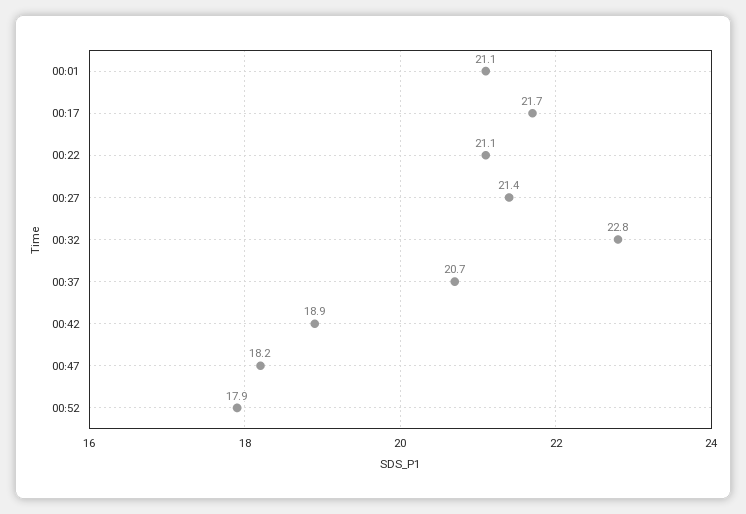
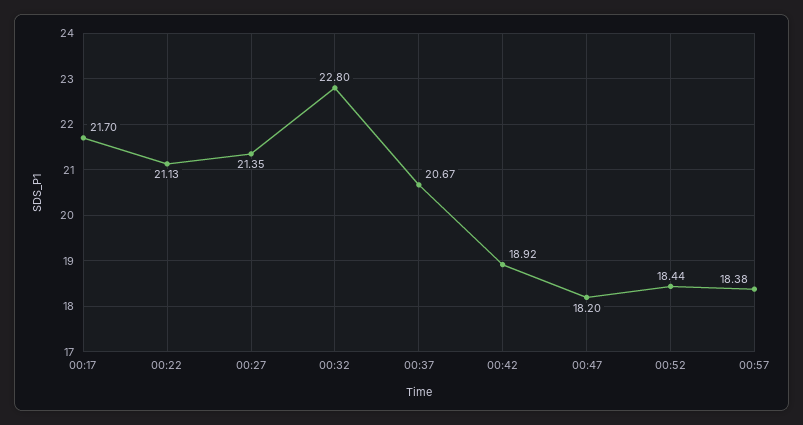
00:01: 21.1 -> none
00:52: 17.9 -> 18.44
00:57: none -> 18.38

